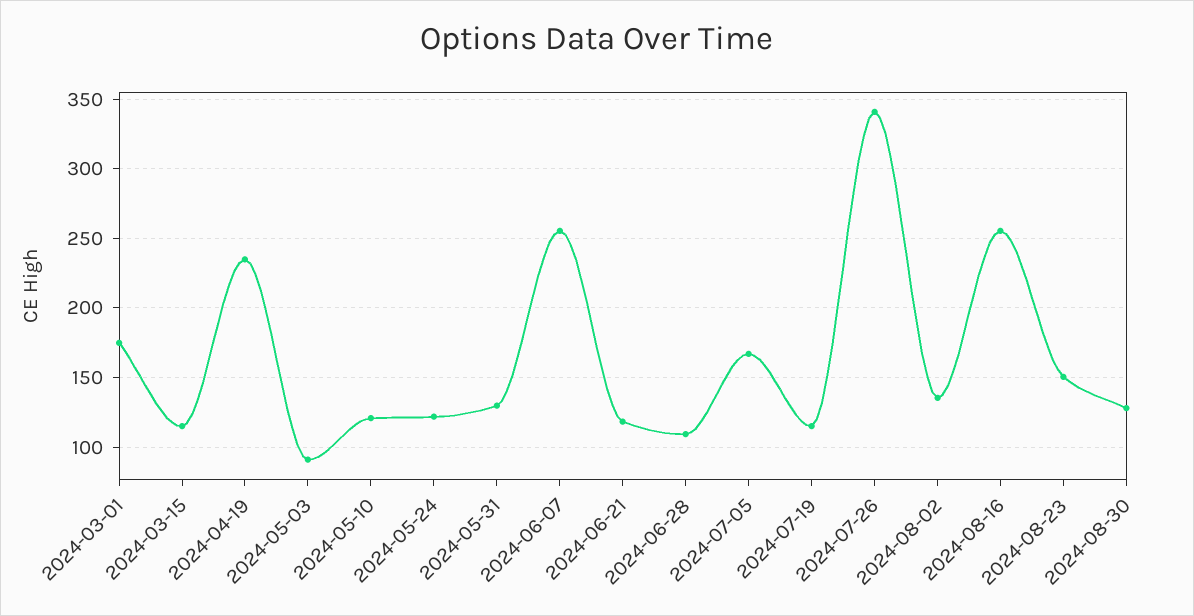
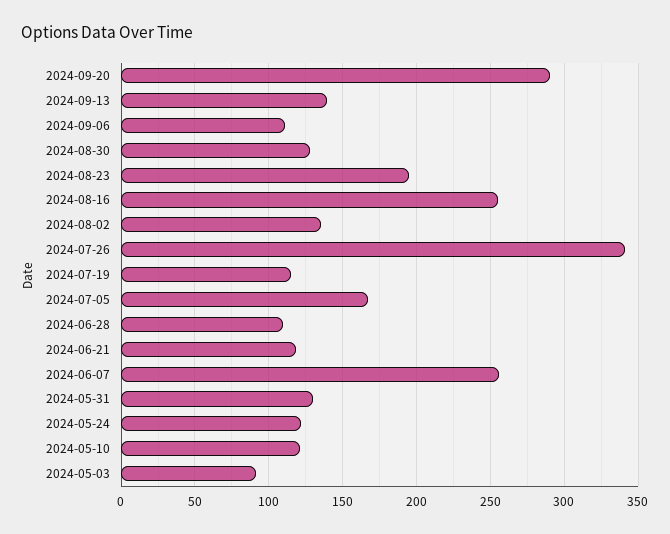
2024-03-01: 175 -> none
2024-03-15: 115 -> none
2024-04-19: 235 -> none
2024-08-23: 150 -> 195
2024-09-20: none -> 290
2024-09-13: none -> 140
2024-09-06: none -> 110

